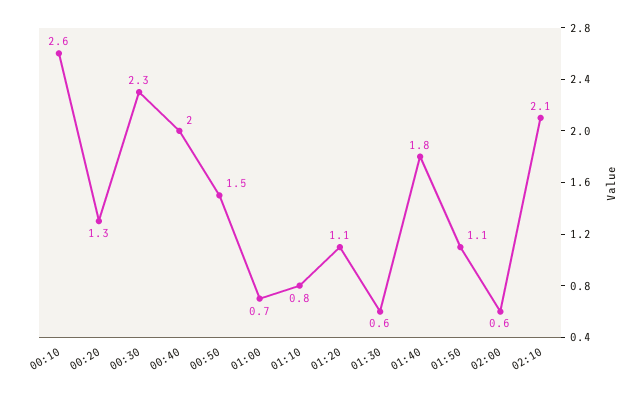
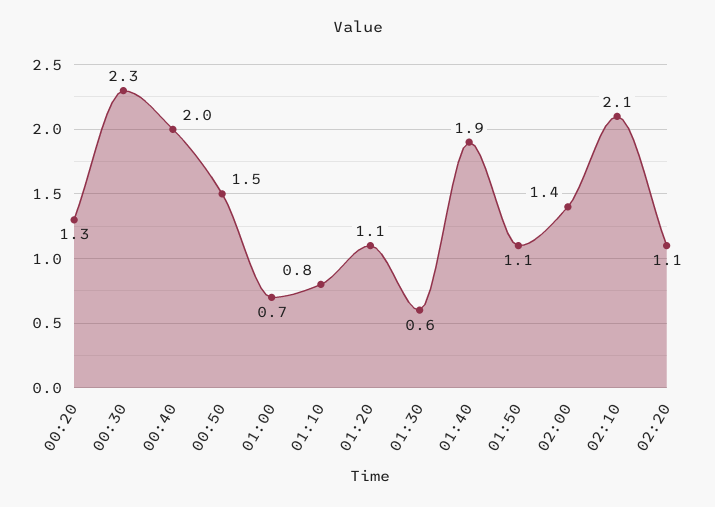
00:10: 2.6 -> none
01:40: 1.8 -> 1.9
02:00: 0.6 -> 1.4
02:20: none -> 1.1

